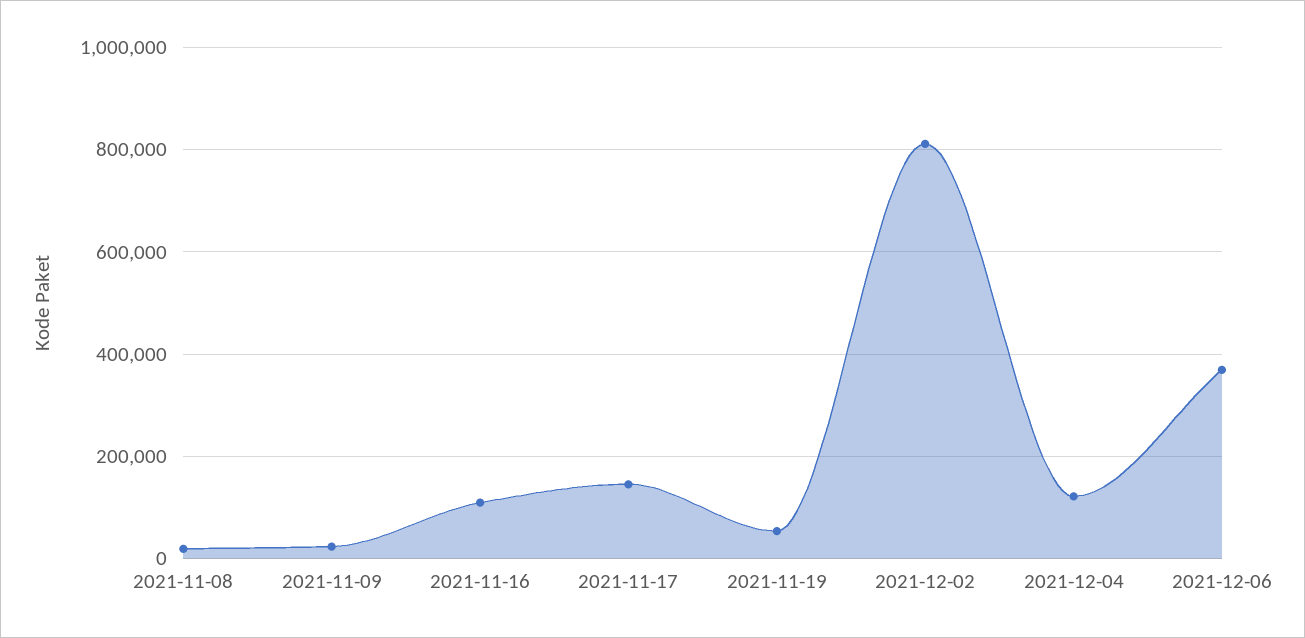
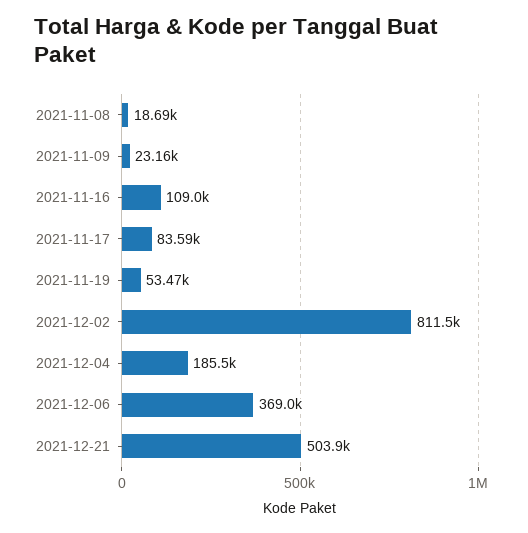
2021-11-17: 140000 -> 83590
2021-12-04: 120000 -> 185500
2021-12-21: none -> 503900

